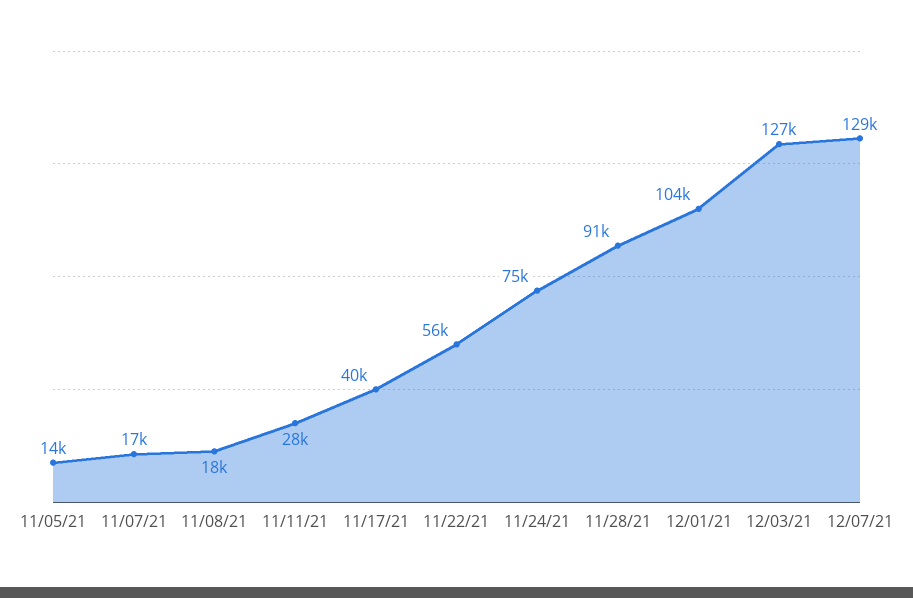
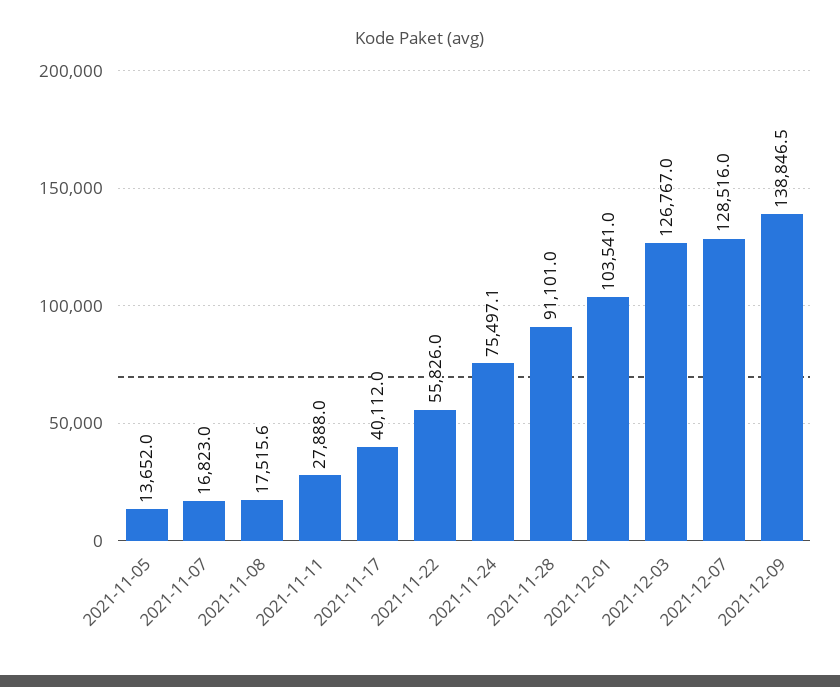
2021-12-09: none -> 138846.5

